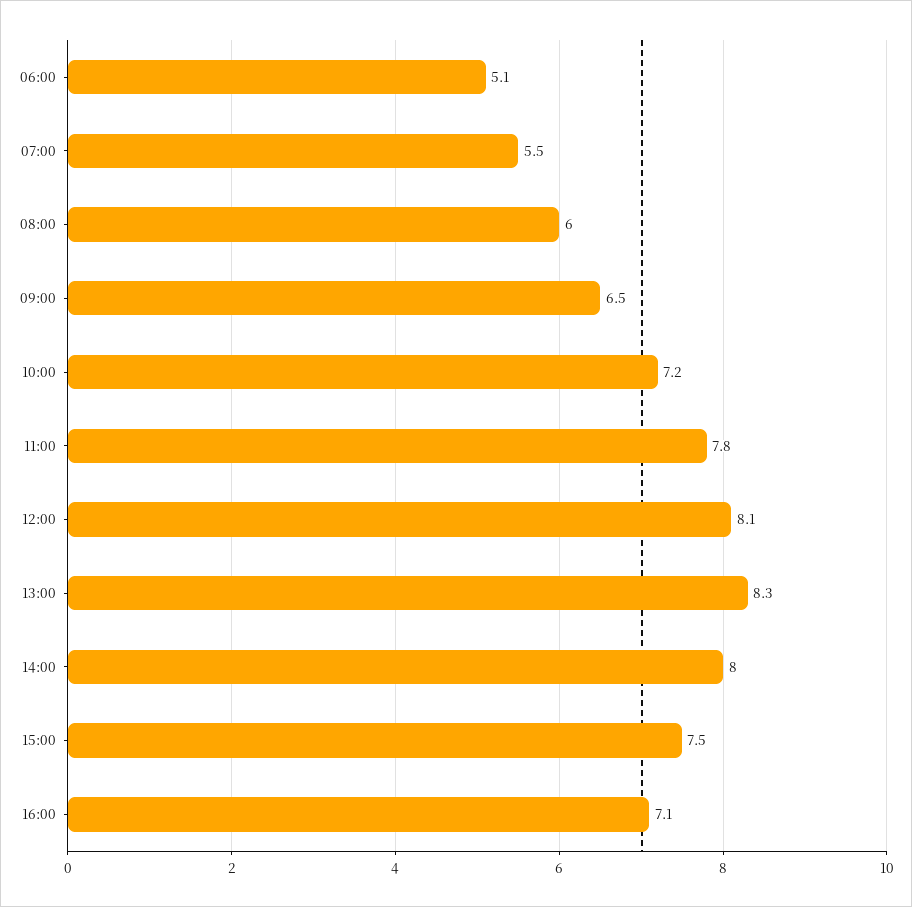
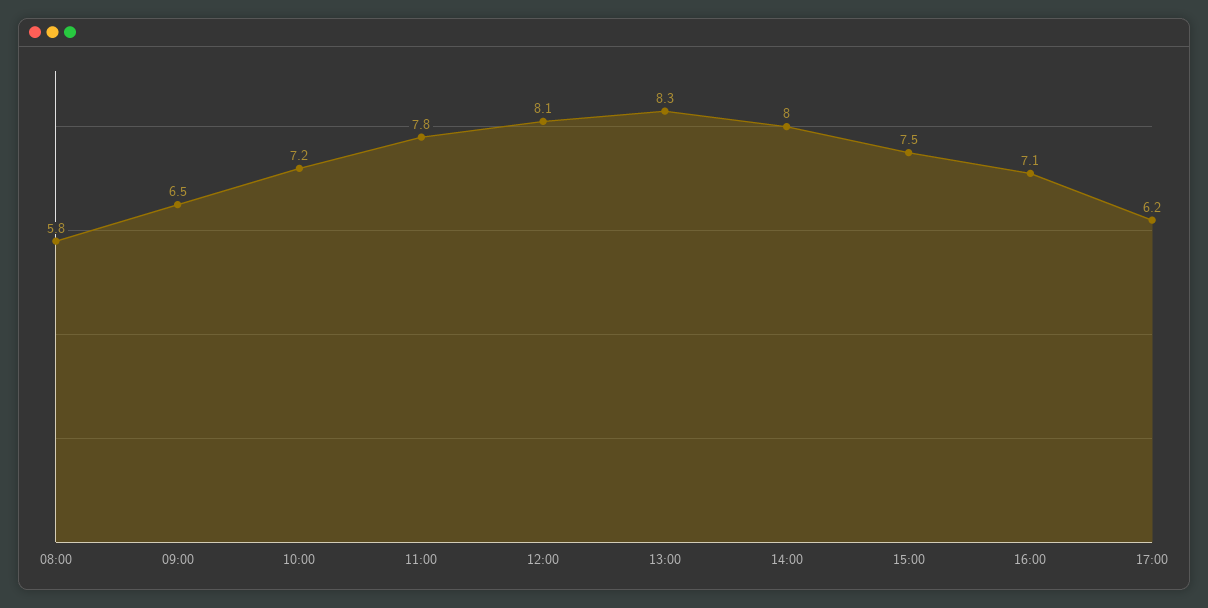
06:00: 5.1 -> none
07:00: 5.5 -> none
08:00: 6 -> 5.8
17:00: none -> 6.2

